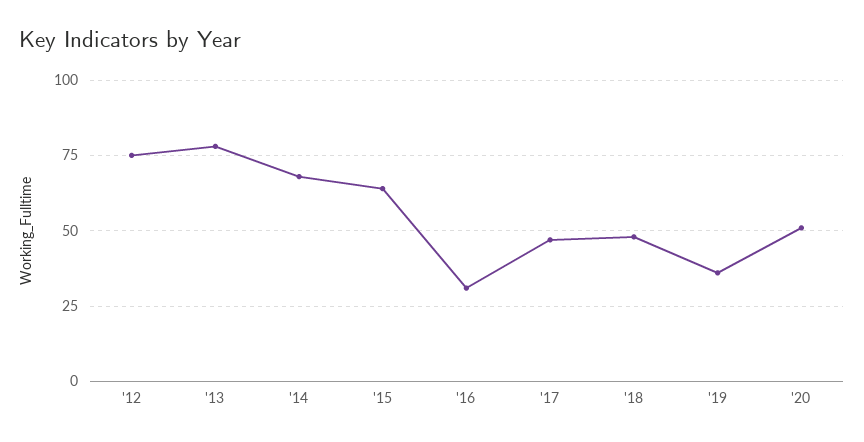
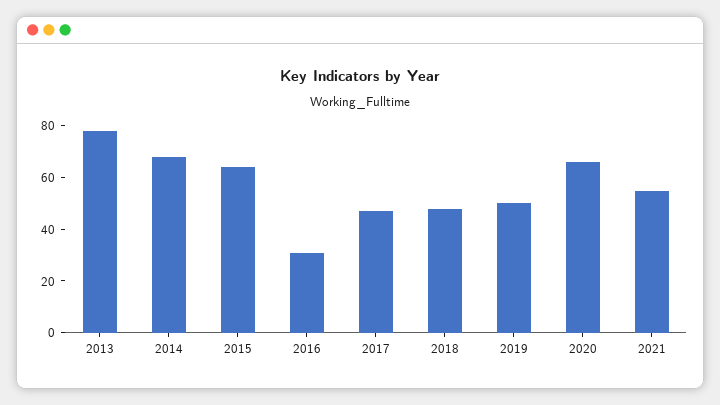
'12: 75 -> none
'19: 35 -> 50
'20: 50 -> 65
2021: none -> 55

